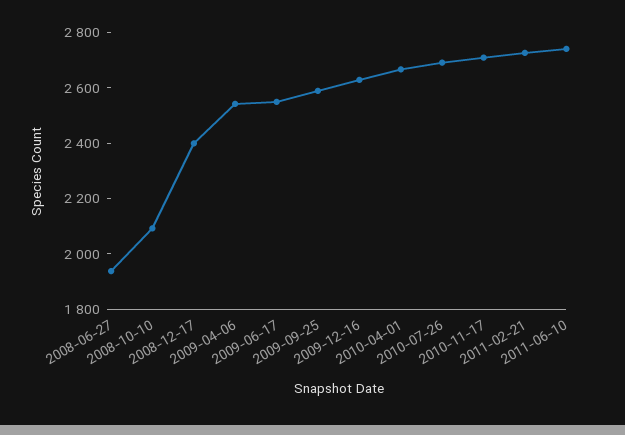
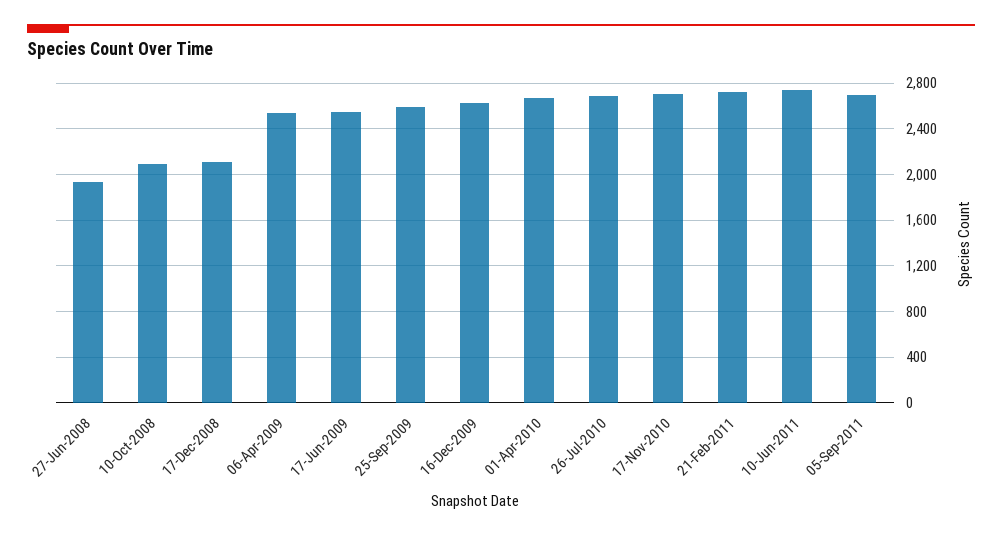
2008-12-17: 2400 -> 2100
05-Sep-2011: none -> 2700

